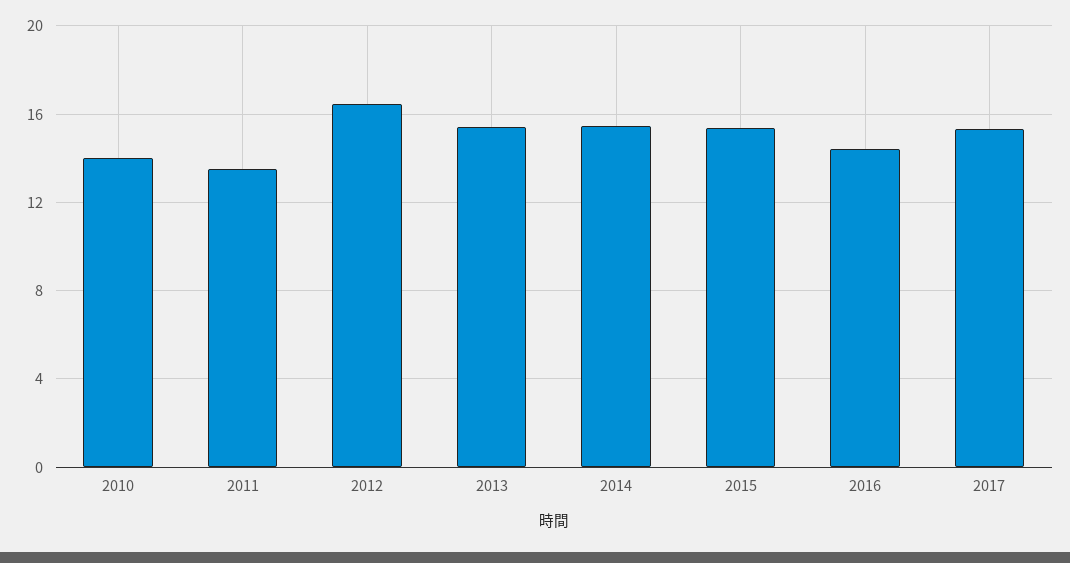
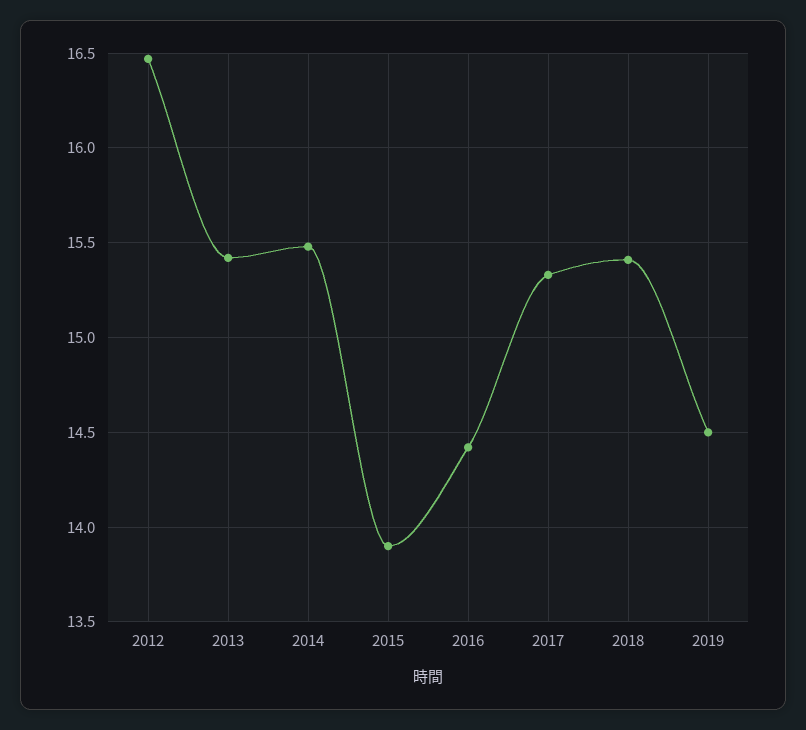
2010: 14 -> none
2011: 13.5 -> none
2015: 15.5 -> 13.9
2018: none -> 15.4
2019: none -> 14.5

